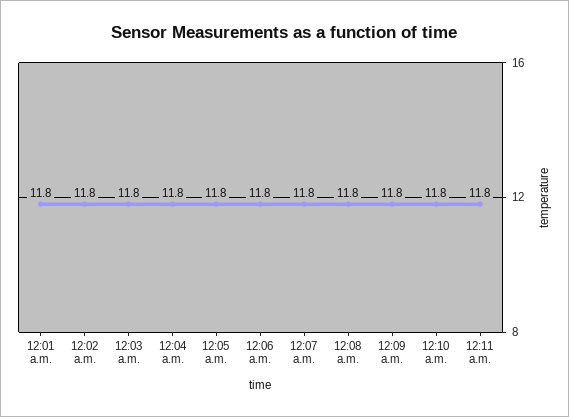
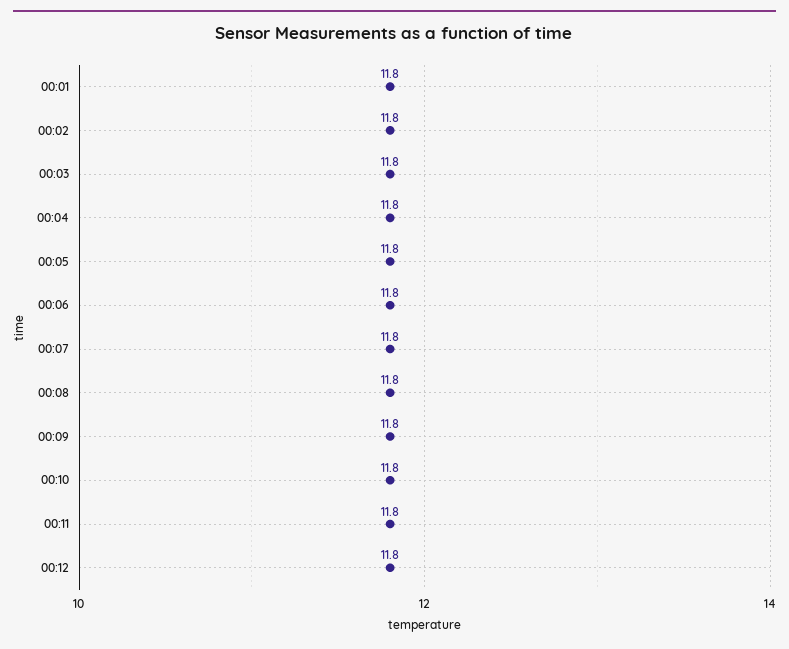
00:12: none -> 11.8

